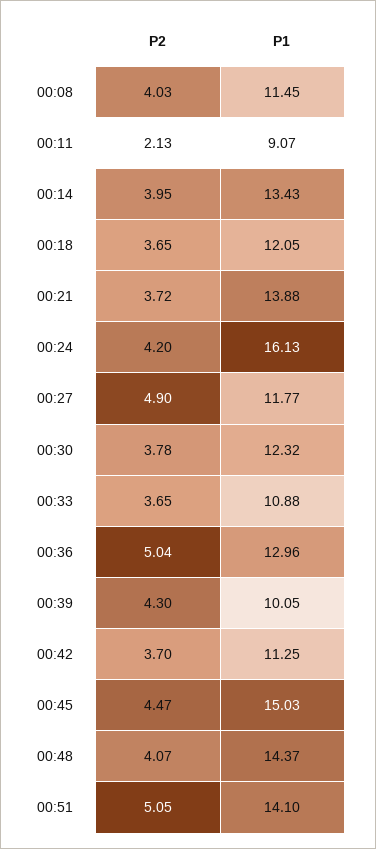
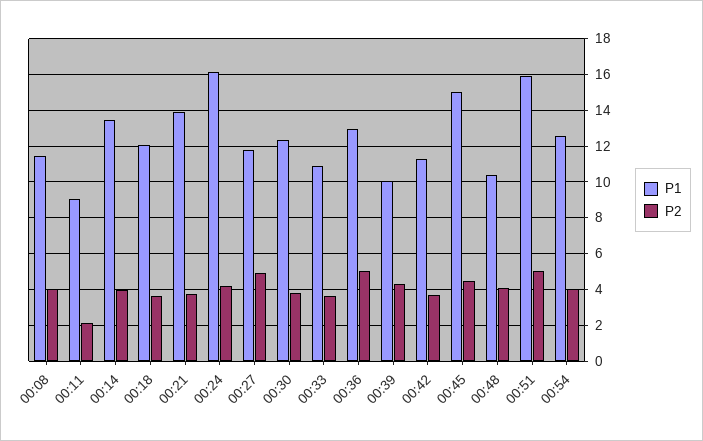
P1, 00:48: 14.37 -> 10.5
P1, 00:51: 14.1 -> 16
P1, 00:54: none -> 12.5
P2, 00:54: none -> 4

